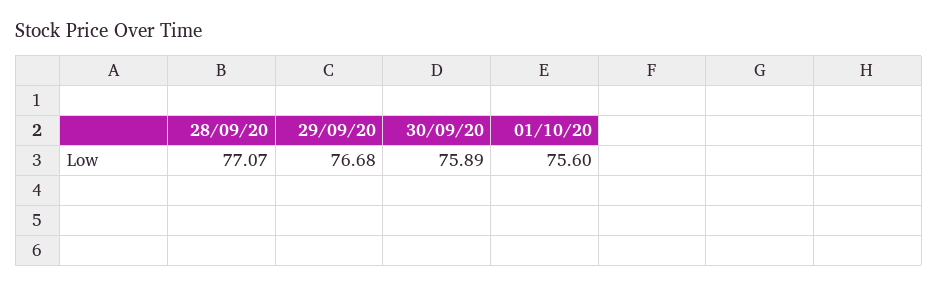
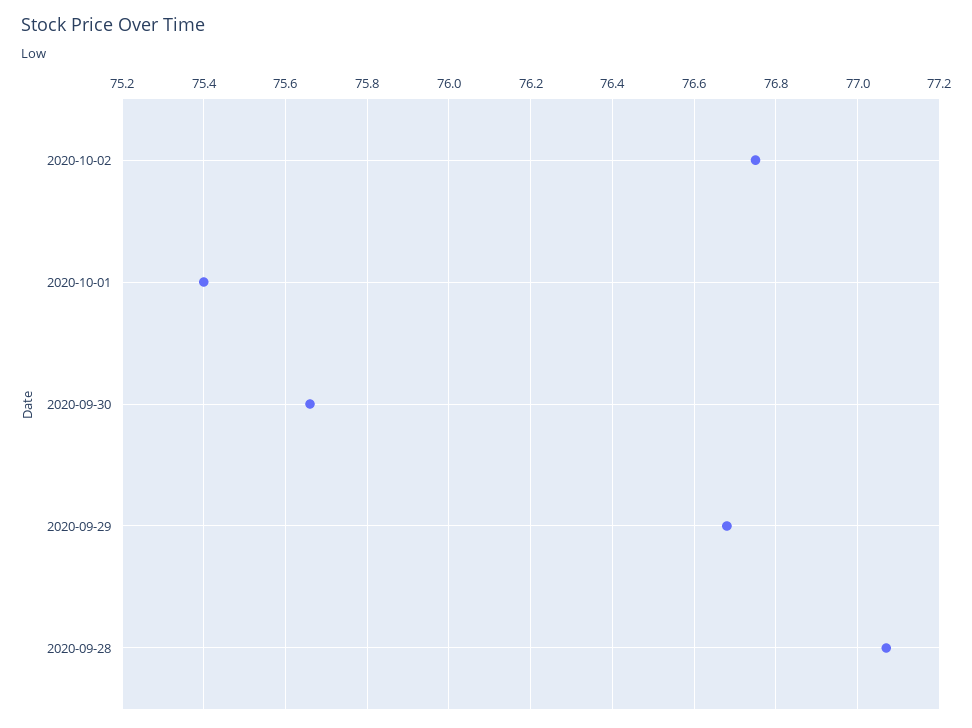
30/09/20: 75.89 -> 75.65
01/10/20: 75.6 -> 75.4
2020-10-02: none -> 76.75

